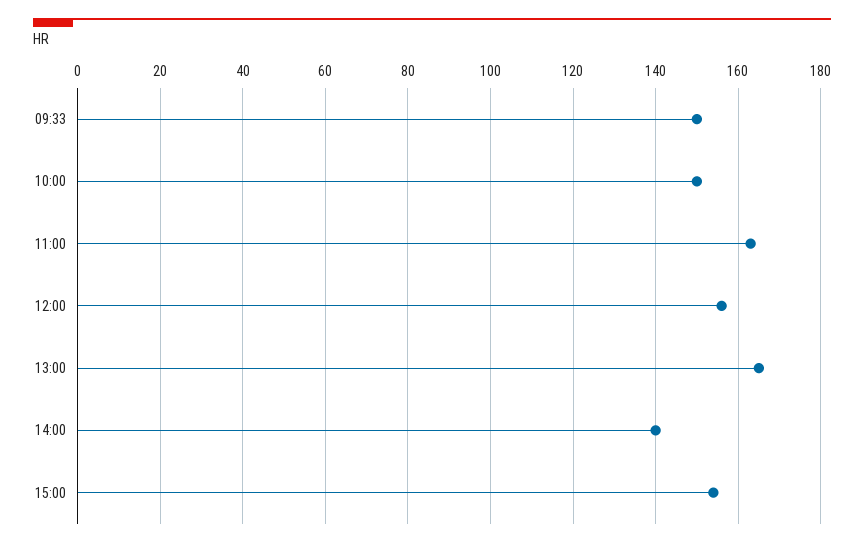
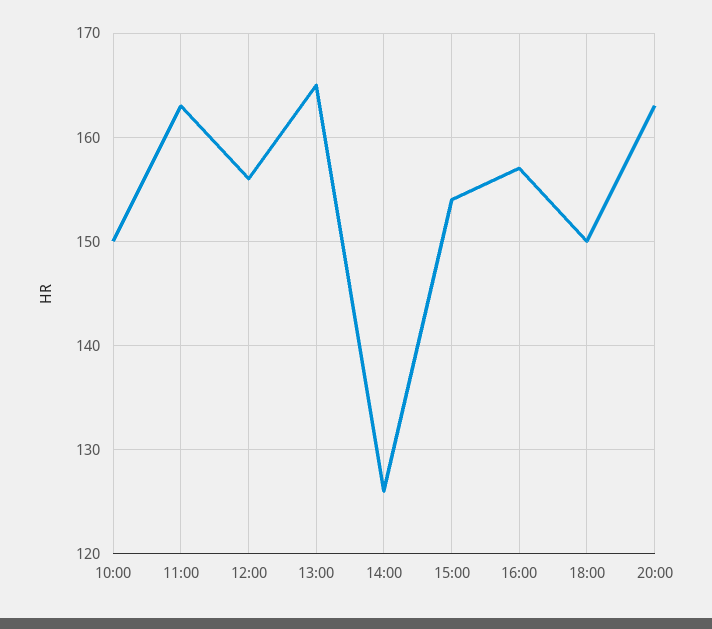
09:33: 150 -> none
14:00: 140 -> 126
16:00: none -> 157
18:00: none -> 150
20:00: none -> 163

